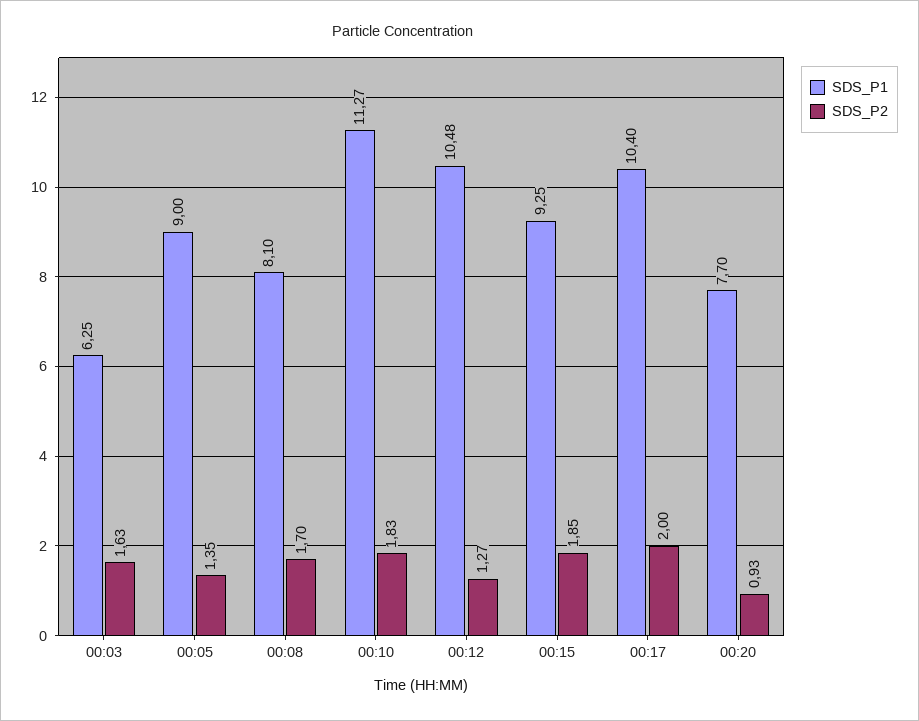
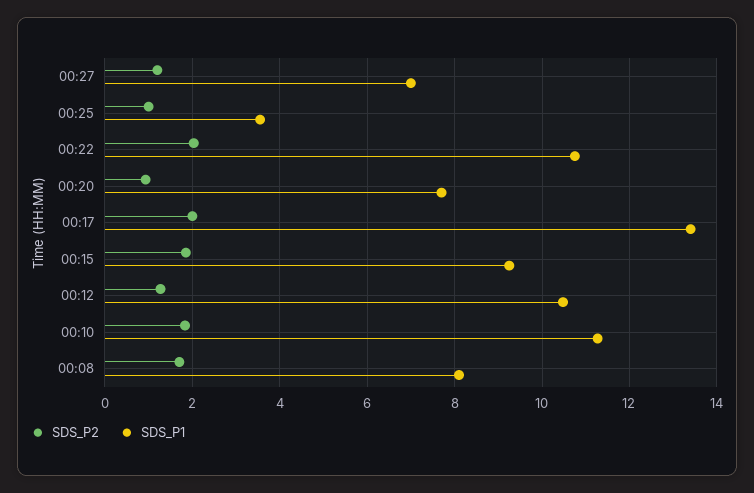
SDS_P1, 00:03: 6.25 -> none
SDS_P2, 00:03: 1.63 -> none
SDS_P1, 00:05: 9 -> none
SDS_P2, 00:05: 1.35 -> none
SDS_P1, 00:17: 10.4 -> 13.4
SDS_P2, 00:27: none -> 1.2
SDS_P1, 00:27: none -> 7
SDS_P2, 00:25: none -> 1
SDS_P1, 00:25: none -> 3.6
SDS_P2, 00:22: none -> 2
SDS_P1, 00:22: none -> 10.8

